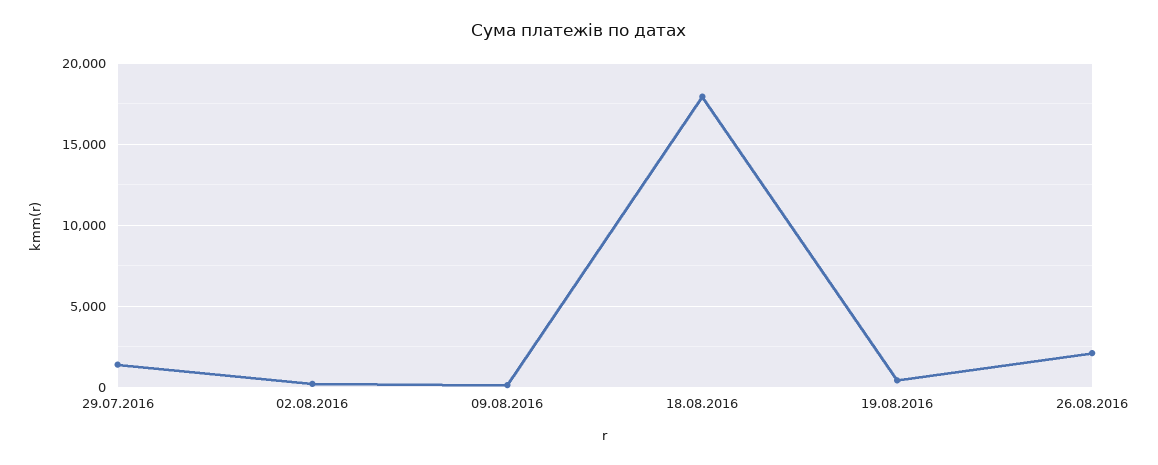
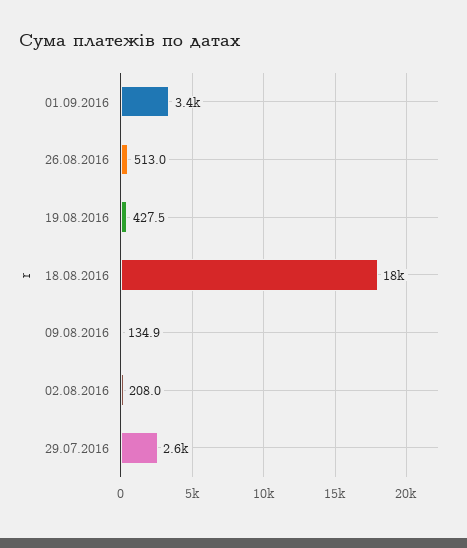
29.07.2016: 1500 -> 2600
26.08.2016: 2000 -> 513
01.09.2016: none -> 3400

